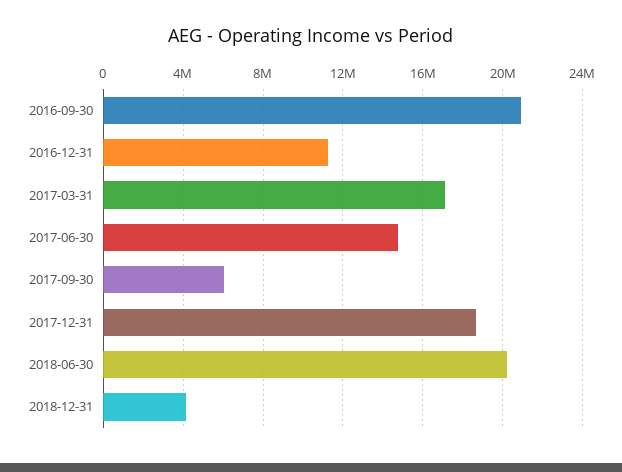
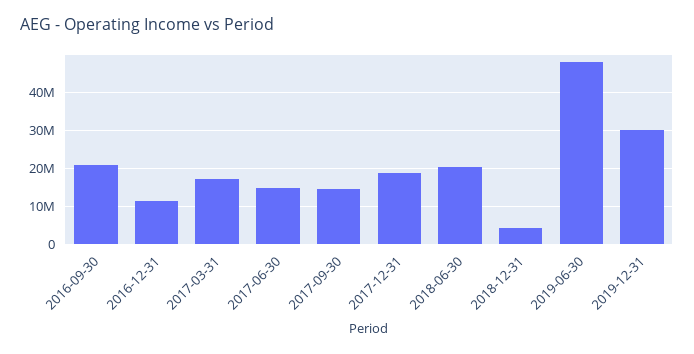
2017-09-30: 6000000 -> 14000000
2019-06-30: none -> 48000000
2019-12-31: none -> 30000000

